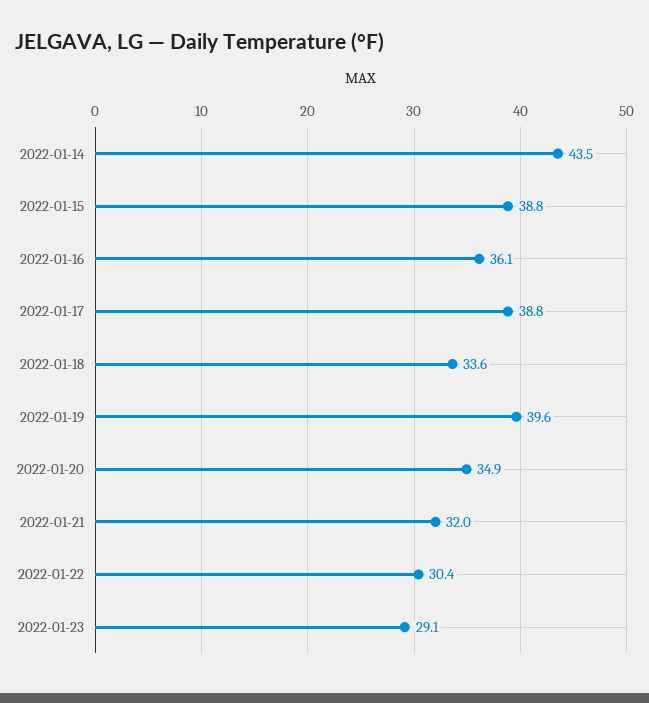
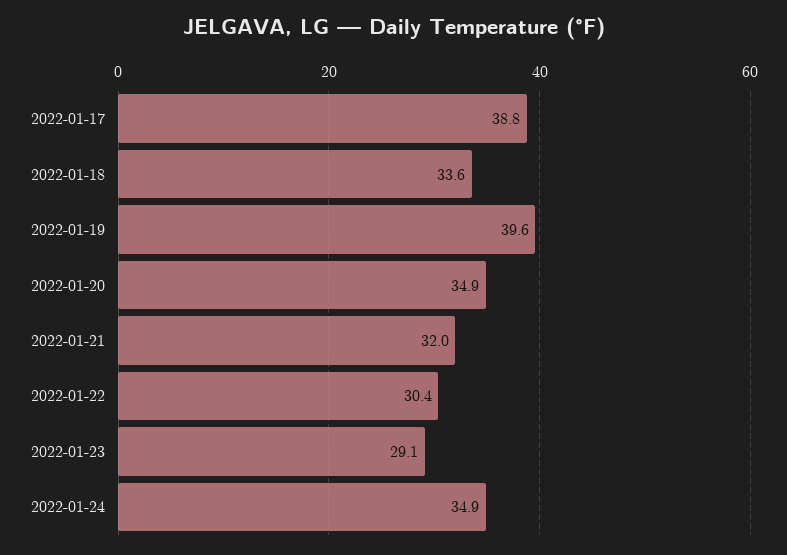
2022-01-14: 43.5 -> none
2022-01-15: 38.8 -> none
2022-01-16: 36.1 -> none
2022-01-24: none -> 34.9

